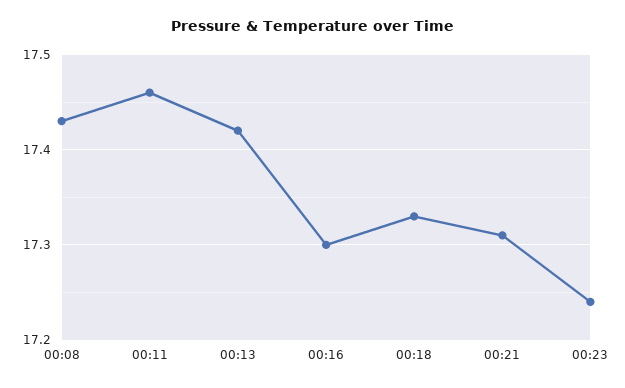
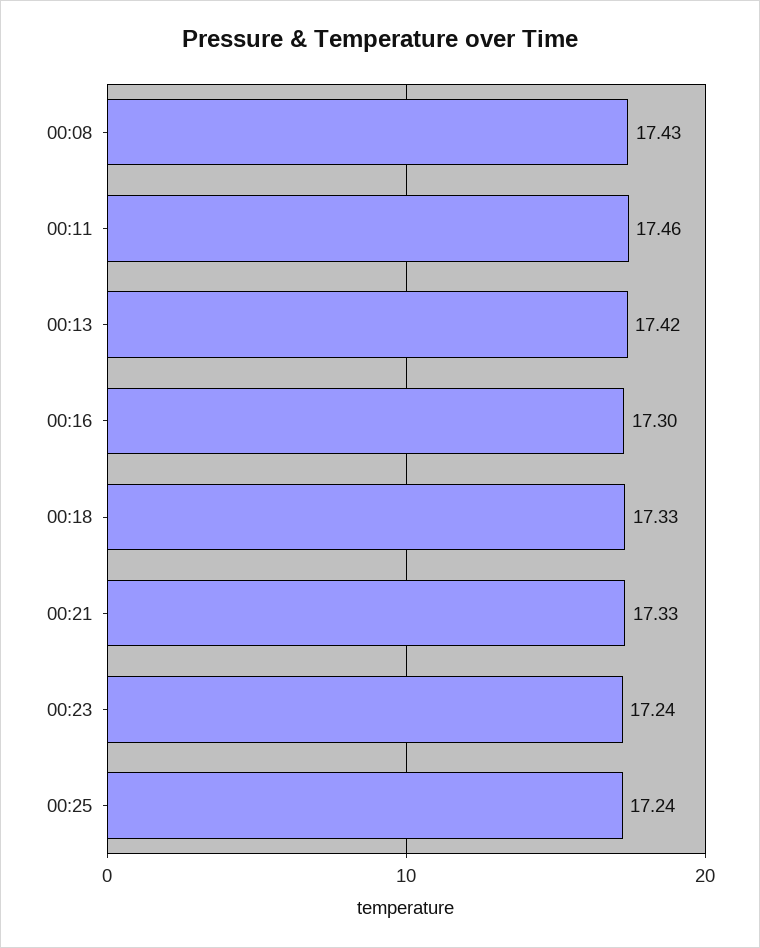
00:21: 17.31 -> 17.33
00:25: none -> 17.24

